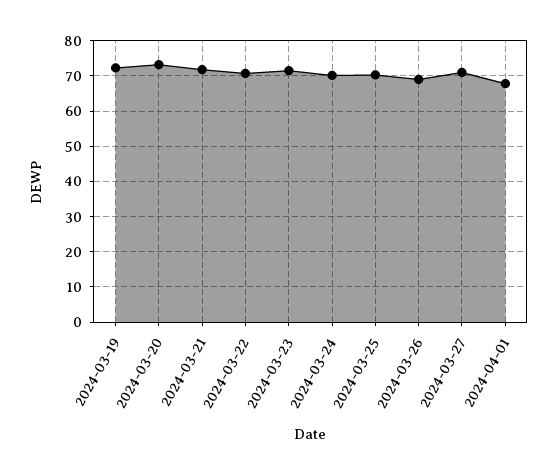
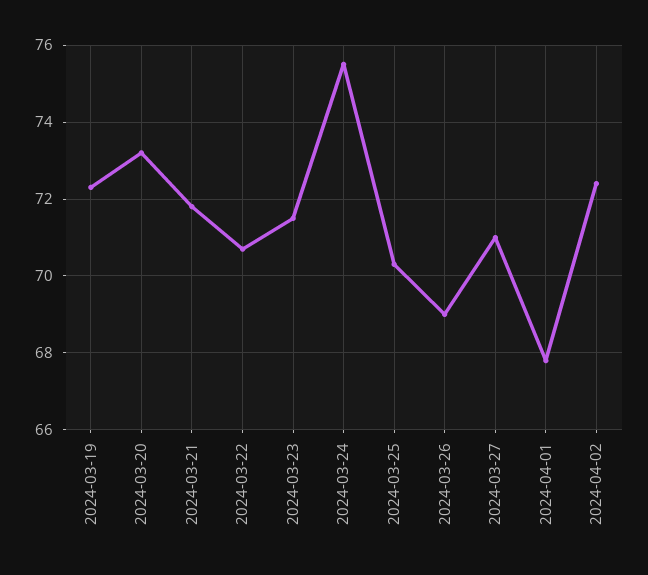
2024-03-24: 70 -> 75.5
2024-04-02: none -> 72.5

